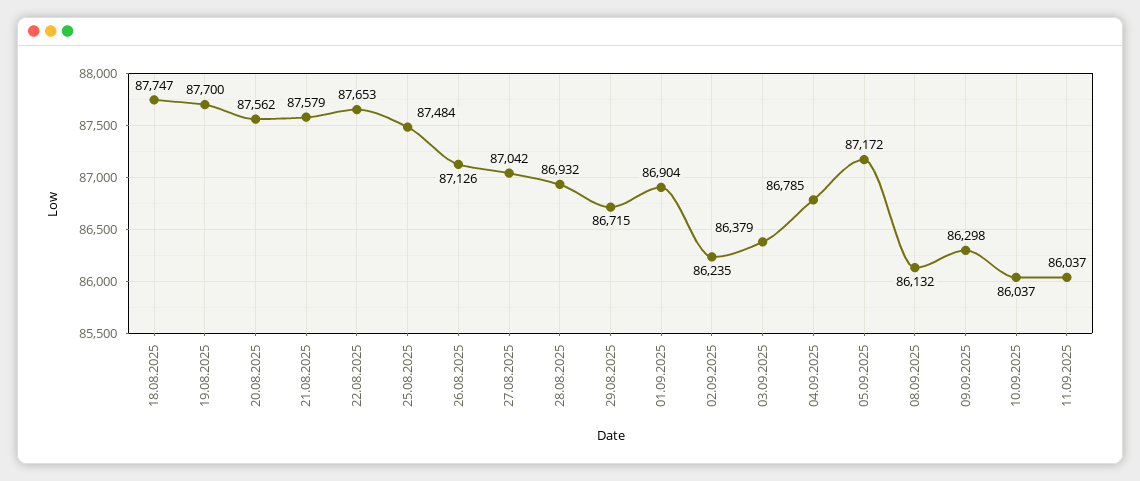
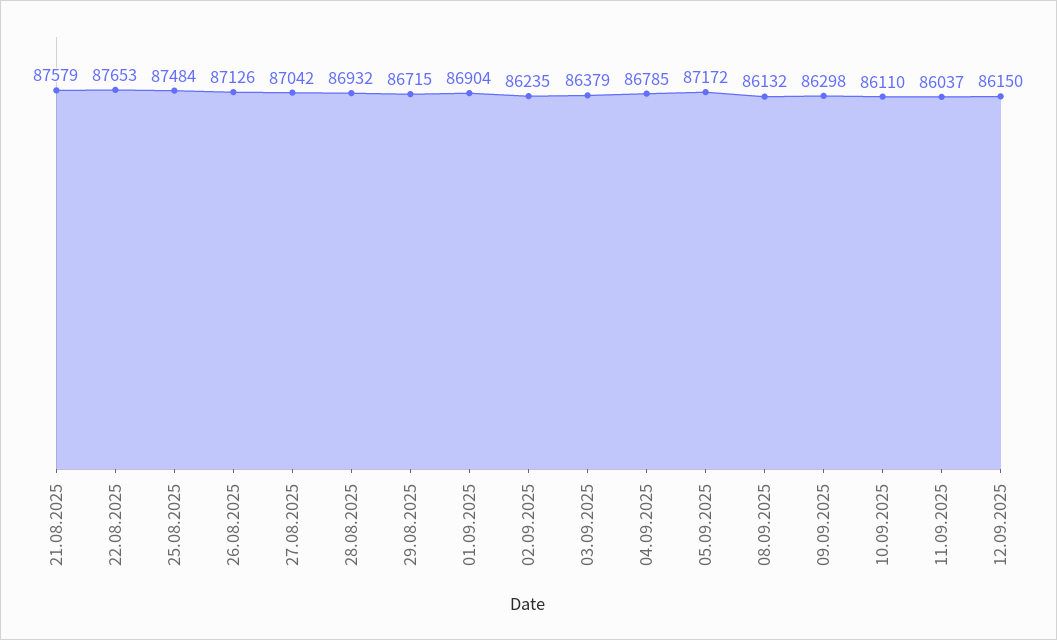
18.08.2025: 87747 -> none
19.08.2025: 87700 -> none
20.08.2025: 87562 -> none
10.09.2025: 86037 -> 86110
12.09.2025: none -> 86150

